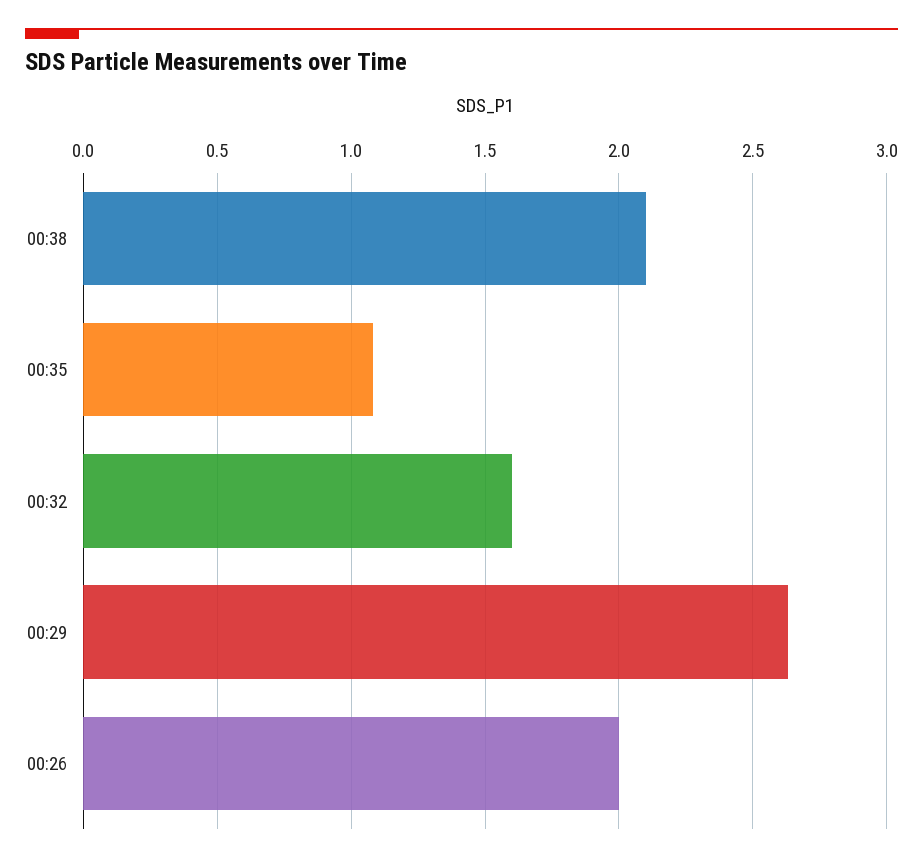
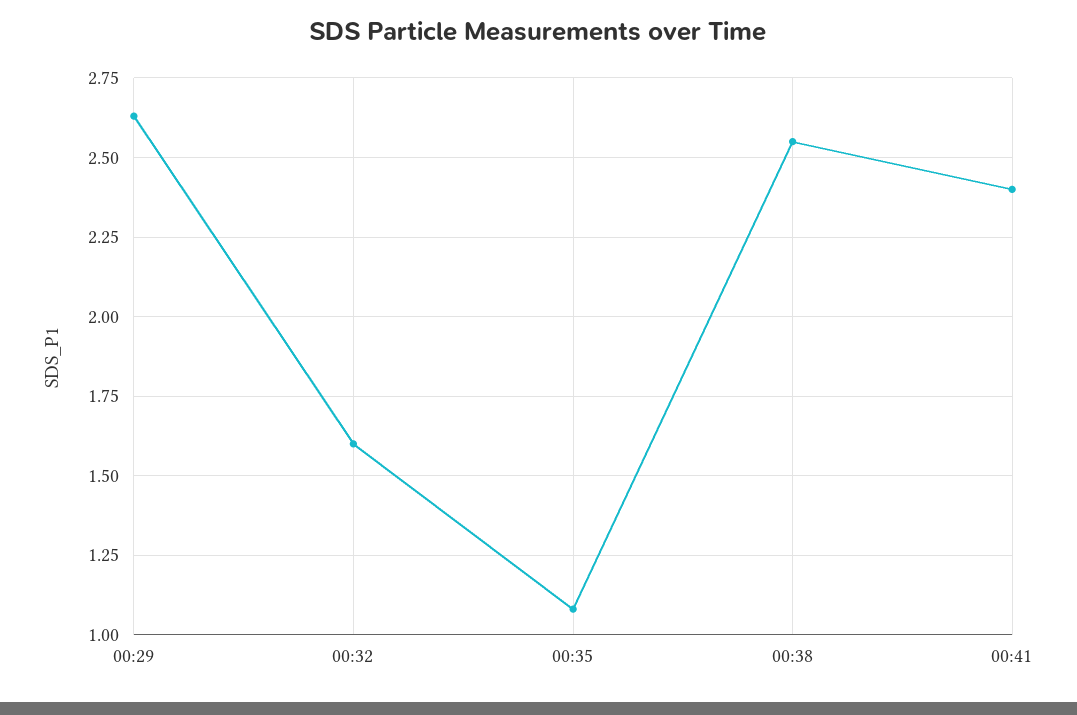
00:38: 2.1 -> 2.55
00:26: 2 -> none
00:41: none -> 2.4

